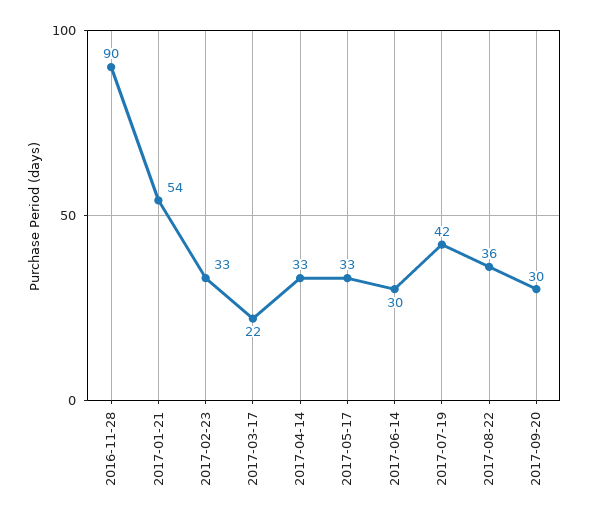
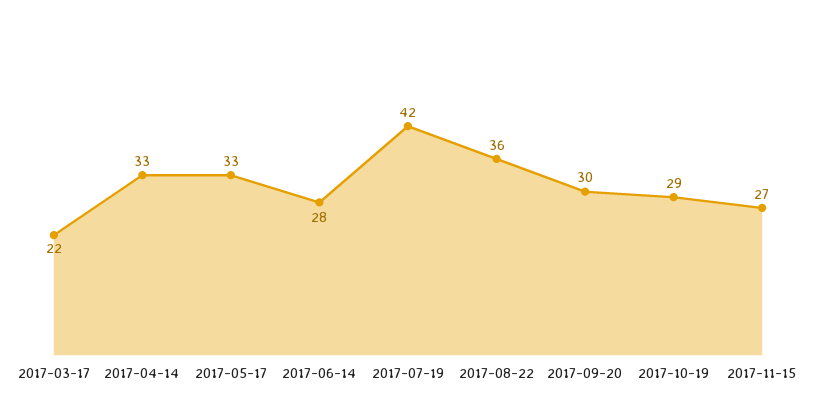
2016-11-28: 90 -> none
2017-01-21: 54 -> none
2017-02-23: 33 -> none
2017-06-14: 30 -> 28
2017-10-19: none -> 29
2017-11-15: none -> 27

